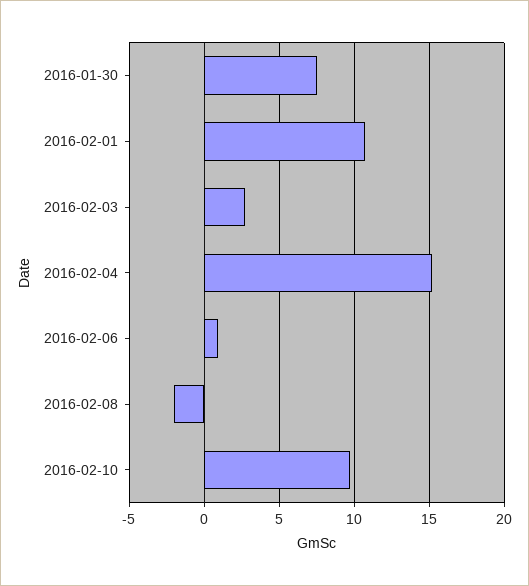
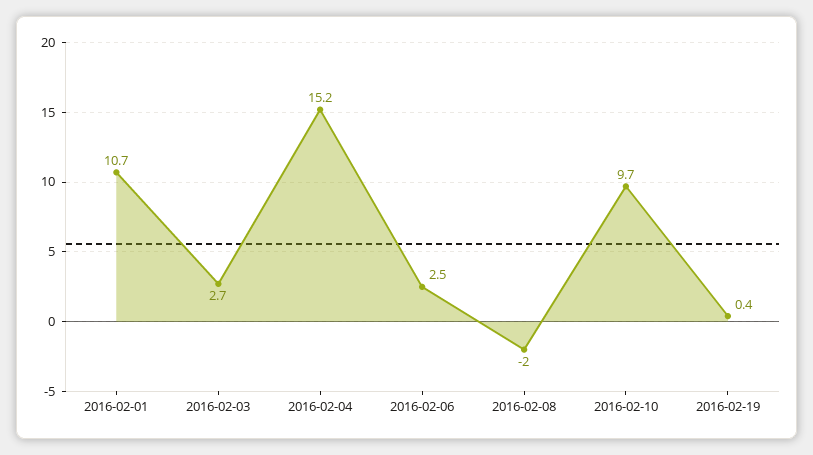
2016-01-30: 7.5 -> none
2016-02-06: 1 -> 2.5
2016-02-19: none -> 0.4

